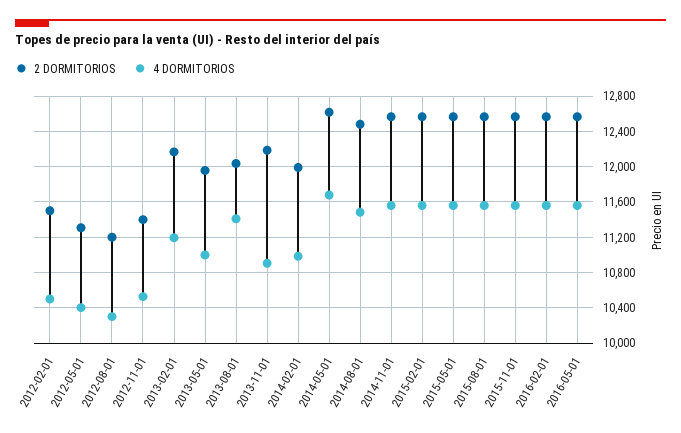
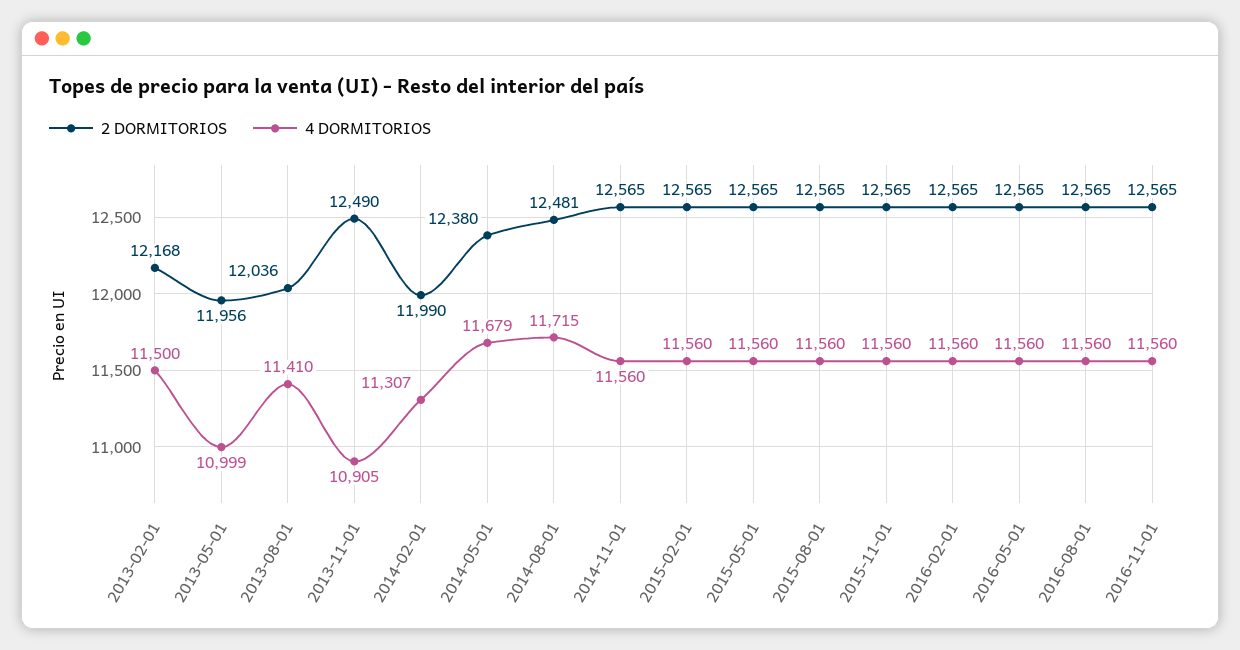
2 DORMITORIOS, 2012-02-01: 11500 -> none
4 DORMITORIOS, 2012-02-01: 10500 -> none
2 DORMITORIOS, 2012-05-01: 11300 -> none
4 DORMITORIOS, 2012-05-01: 10400 -> none
2 DORMITORIOS, 2012-08-01: 11200 -> none
4 DORMITORIOS, 2012-08-01: 10300 -> none
2 DORMITORIOS, 2012-11-01: 11400 -> none
4 DORMITORIOS, 2012-11-01: 10500 -> none
4 DORMITORIOS, 2013-02-01: 11200 -> 11500
2 DORMITORIOS, 2013-11-01: 12200 -> 12490
4 DORMITORIOS, 2014-02-01: 11000 -> 11307
2 DORMITORIOS, 2014-05-01: 12600 -> 12380
4 DORMITORIOS, 2014-08-01: 11500 -> 11715
2 DORMITORIOS, 2016-08-01: none -> 12565
4 DORMITORIOS, 2016-08-01: none -> 11560
2 DORMITORIOS, 2016-11-01: none -> 12565
4 DORMITORIOS, 2016-11-01: none -> 11560

